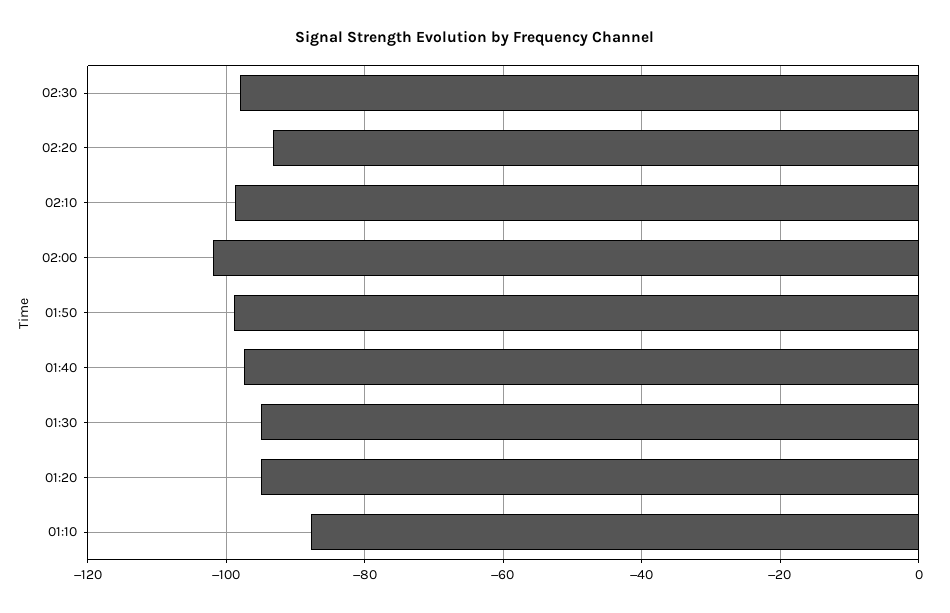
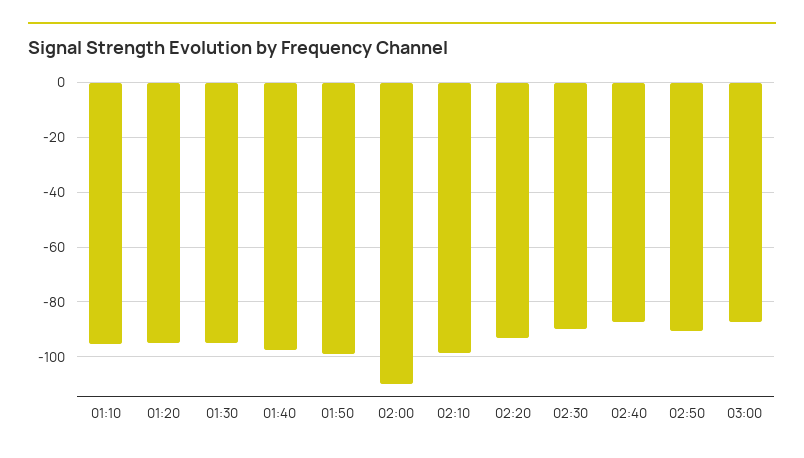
02:30: -98 -> -90
02:00: -102 -> -110
01:10: -88 -> -95
02:40: none -> -87.5
02:50: none -> -90
03:00: none -> -87.5

